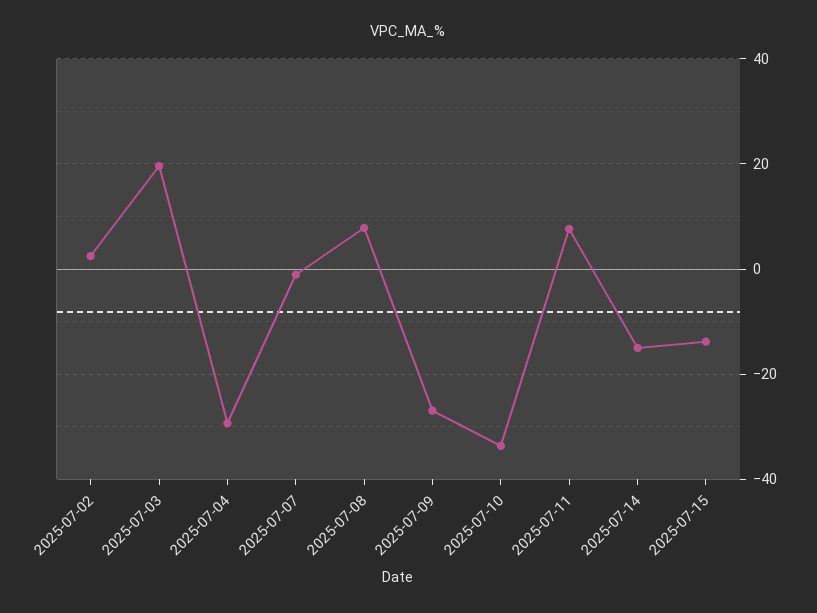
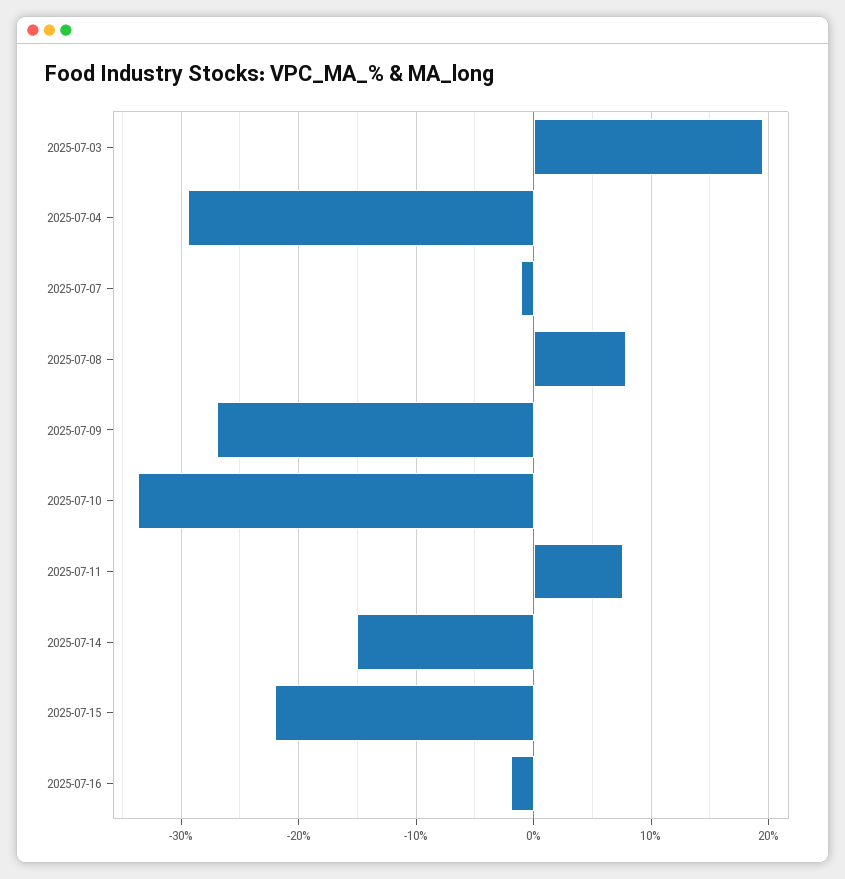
2025-07-02: 2 -> none
2025-07-15: -14 -> -22
2025-07-16: none -> -2

